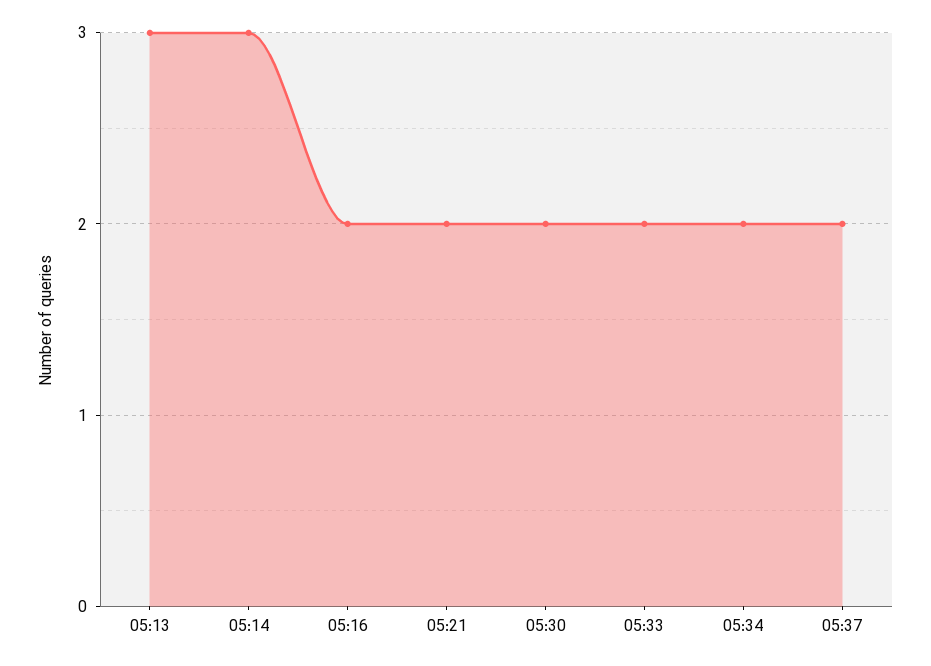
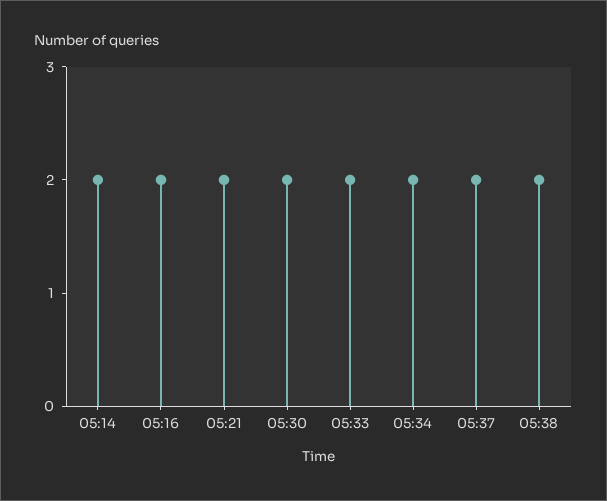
05:13: 3 -> none
05:14: 3 -> 2
05:38: none -> 2

